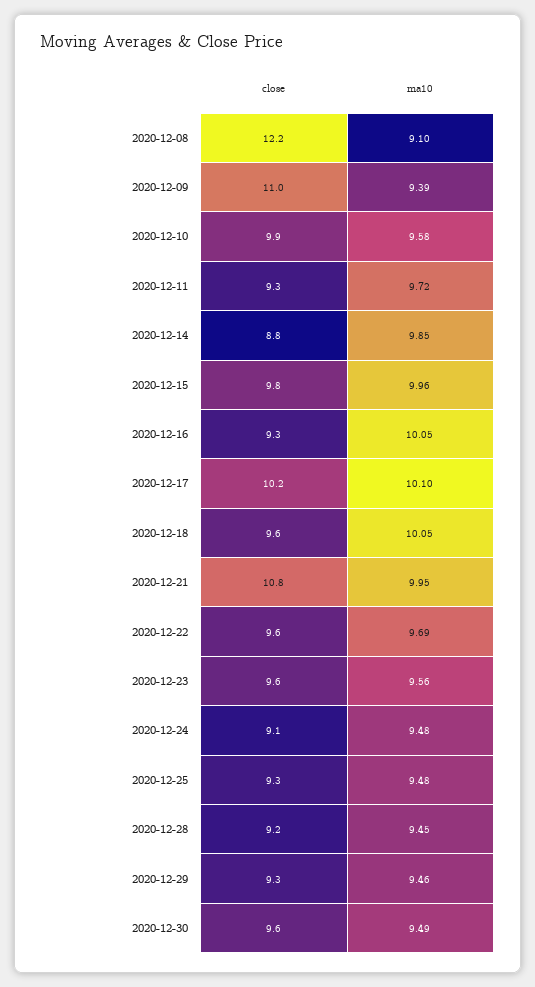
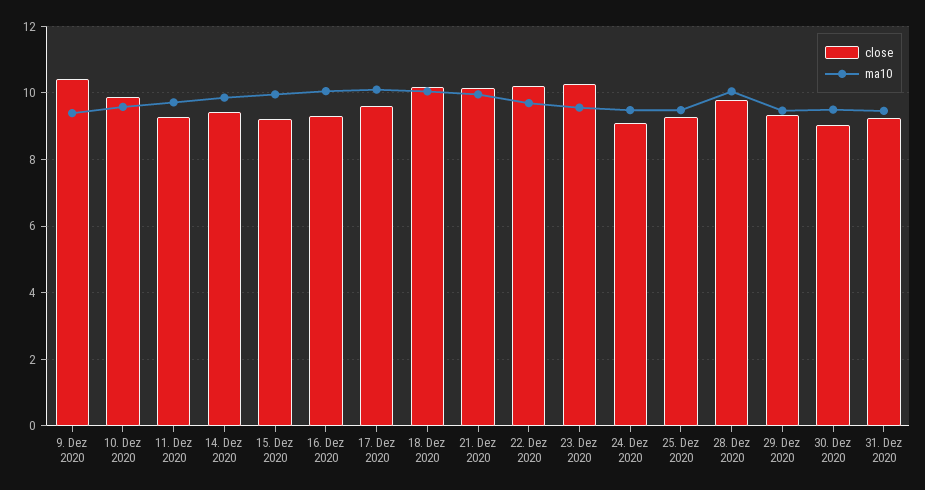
close, 2020-12-08: 12.2 -> none
ma10, 2020-12-08: 9.1 -> none
close, 2020-12-09: 11 -> 10.4
close, 2020-12-14: 8.8 -> 9.4
close, 2020-12-15: 9.8 -> 9.2
close, 2020-12-17: 10.2 -> 9.6
close, 2020-12-18: 9.6 -> 10.2
close, 2020-12-21: 10.8 -> 10.2
close, 2020-12-22: 9.6 -> 10.2
close, 2020-12-23: 9.6 -> 10.2
close, 2020-12-28: 9.2 -> 9.8
ma10, 2020-12-28: 9.45 -> 10
close, 2020-12-30: 9.6 -> 9
close, 31. Dez 2020: none -> 9.2
ma10, 31. Dez 2020: none -> 9.4

